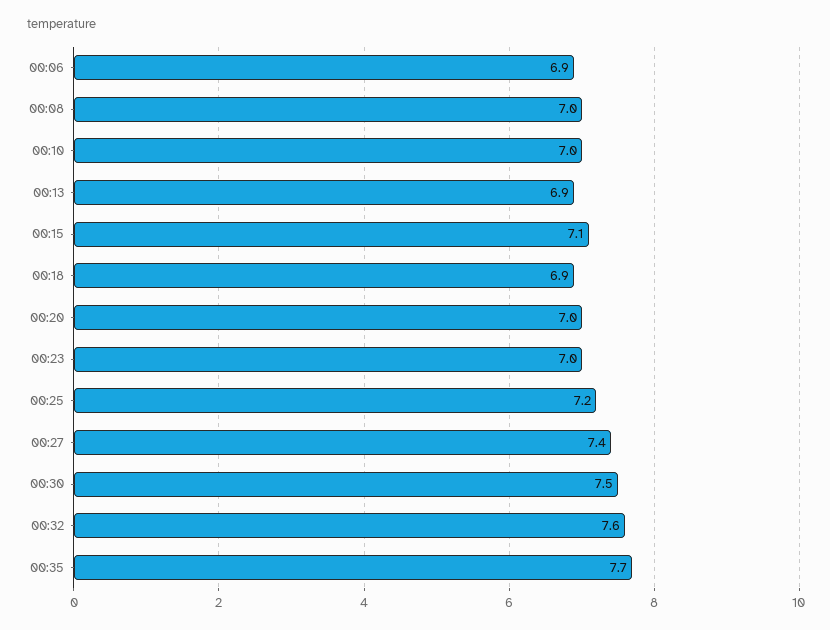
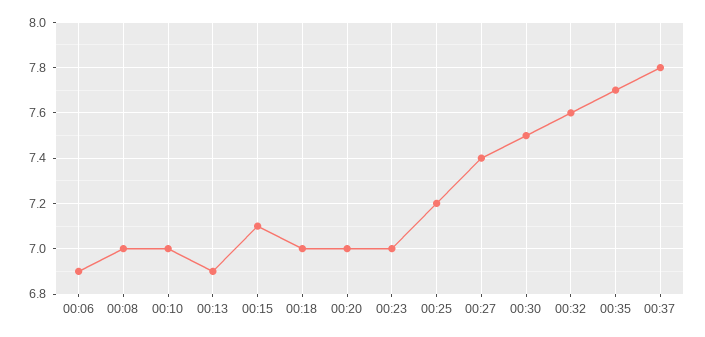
00:18: 6.9 -> 7
00:37: none -> 7.8

